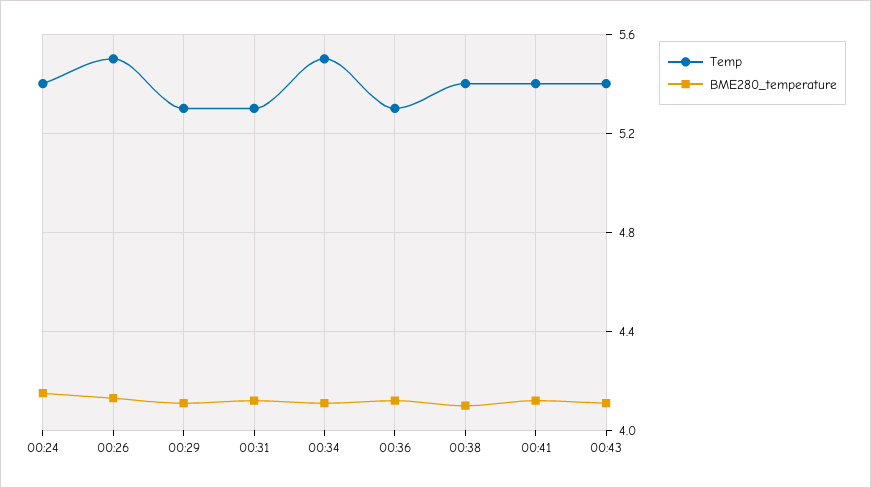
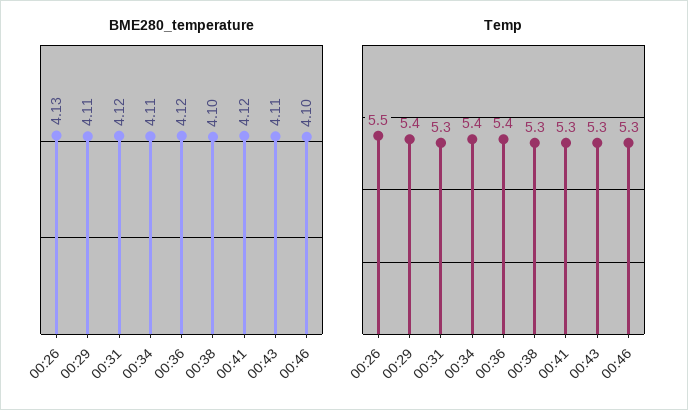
Temp, 00:24: 5.4 -> none
BME280_temperature, 00:24: 4.15 -> none
Temp, 00:29: 5.3 -> 5.4
Temp, 00:34: 5.5 -> 5.4
Temp, 00:36: 5.3 -> 5.4
Temp, 00:38: 5.4 -> 5.3
Temp, 00:41: 5.4 -> 5.3
Temp, 00:43: 5.4 -> 5.3
BME280_temperature, 00:46: none -> 4.1
Temp, 00:46: none -> 5.3

